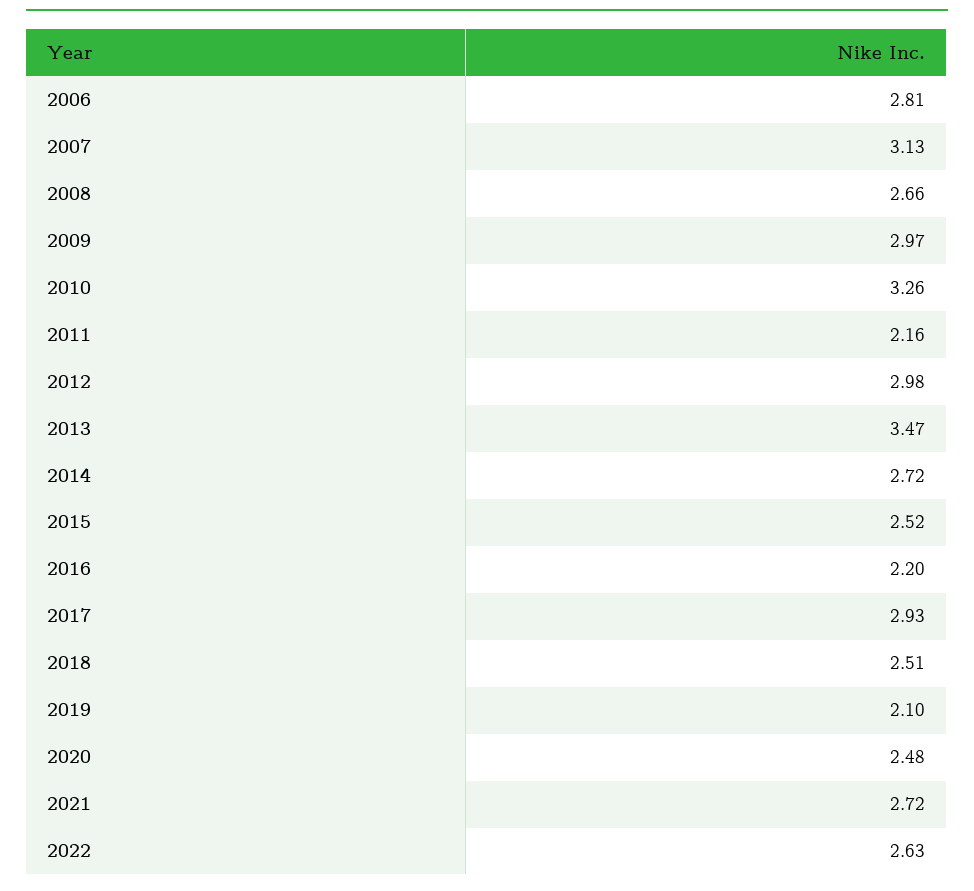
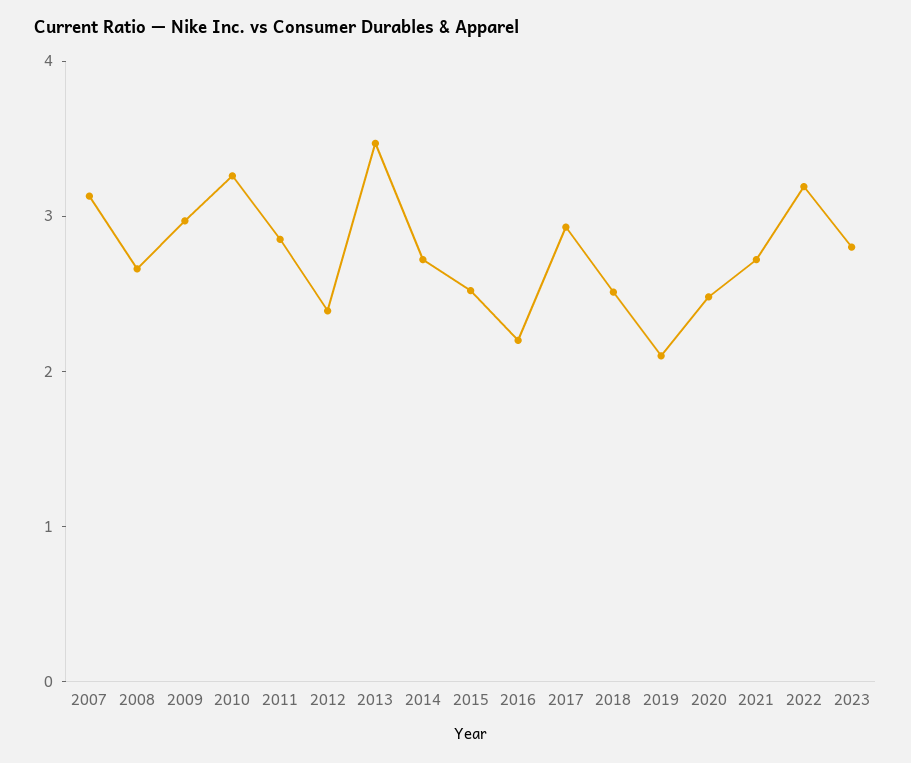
2006: 2.81 -> none
2011: 2.16 -> 2.8
2012: 2.98 -> 2.4
2022: 2.63 -> 3.2
2023: none -> 2.8

